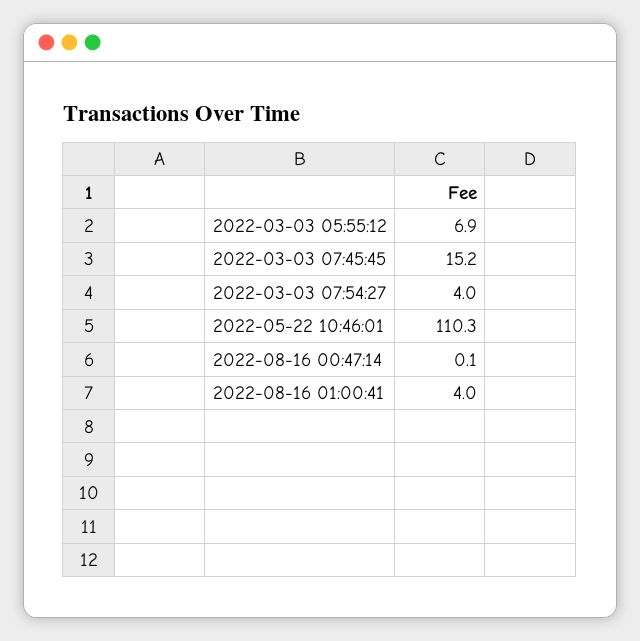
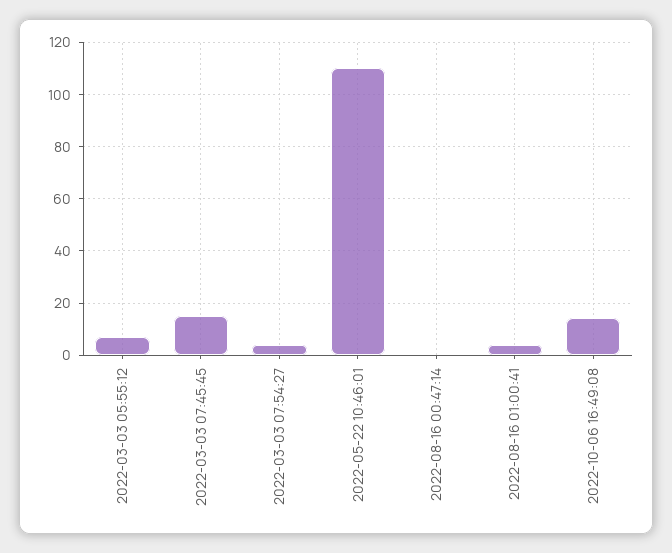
2022-10-06 16:49:08: none -> 15

